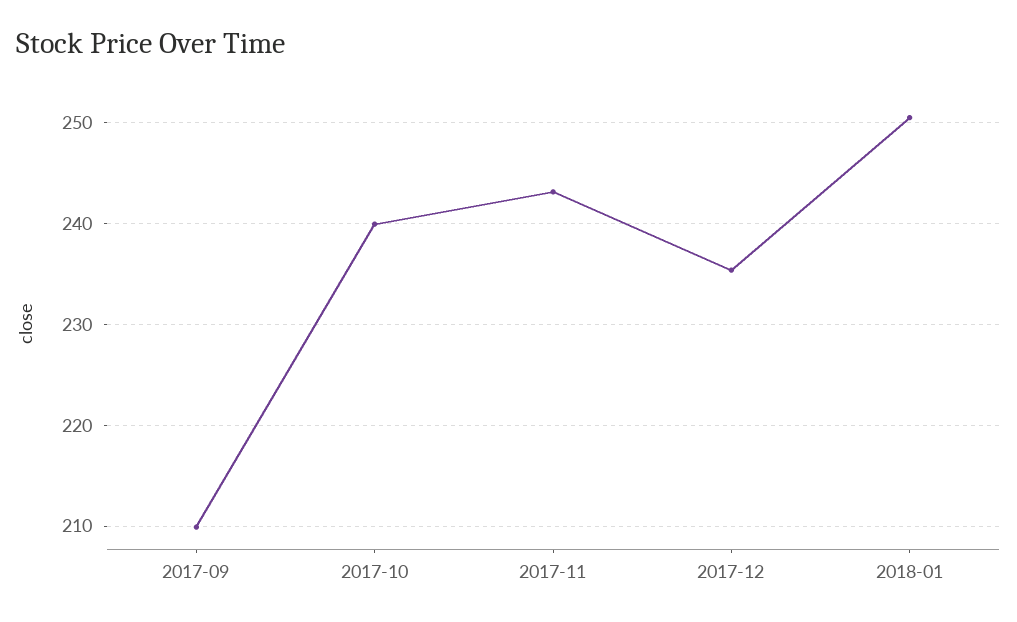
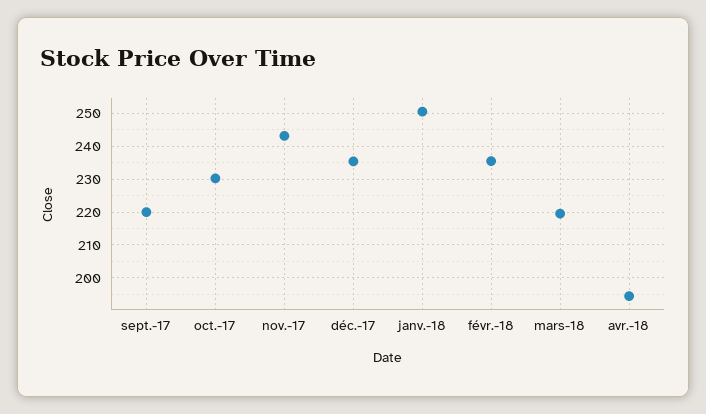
2017-09: 210 -> 220
2017-10: 240 -> 230
févr.-18: none -> 236
mars-18: none -> 220
avr.-18: none -> 194

